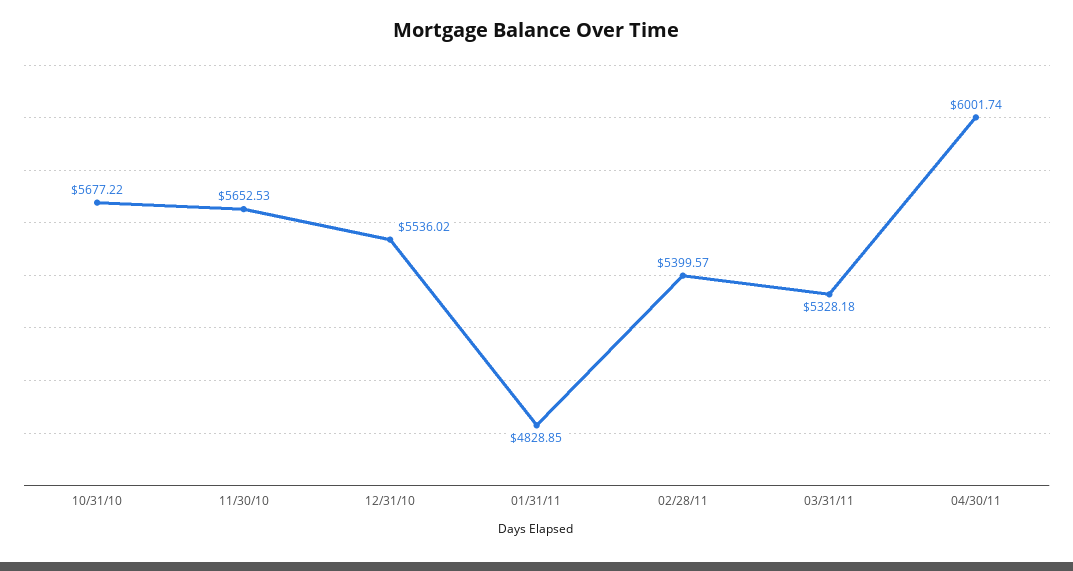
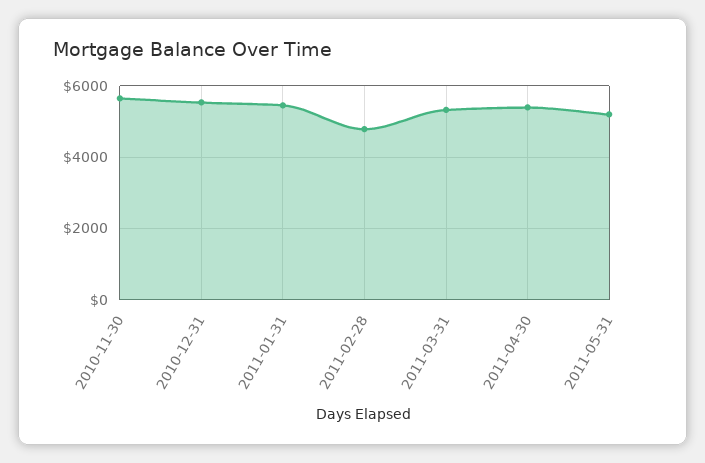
10/31/10: 5677.22 -> none
01/31/11: 4828.85 -> 5400
02/28/11: 5399.57 -> 4800
04/30/11: 6001.74 -> 5400
2011-05-31: none -> 5200

